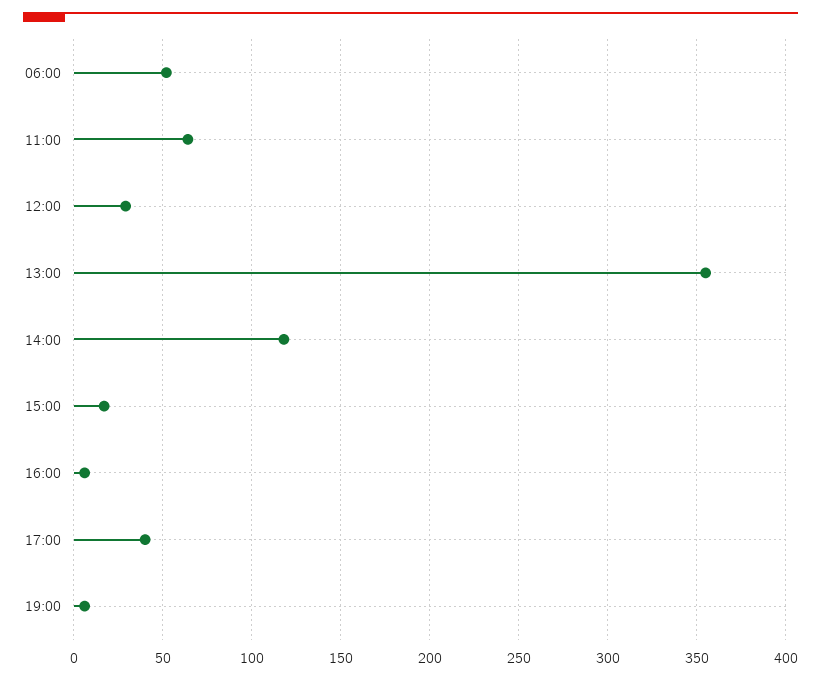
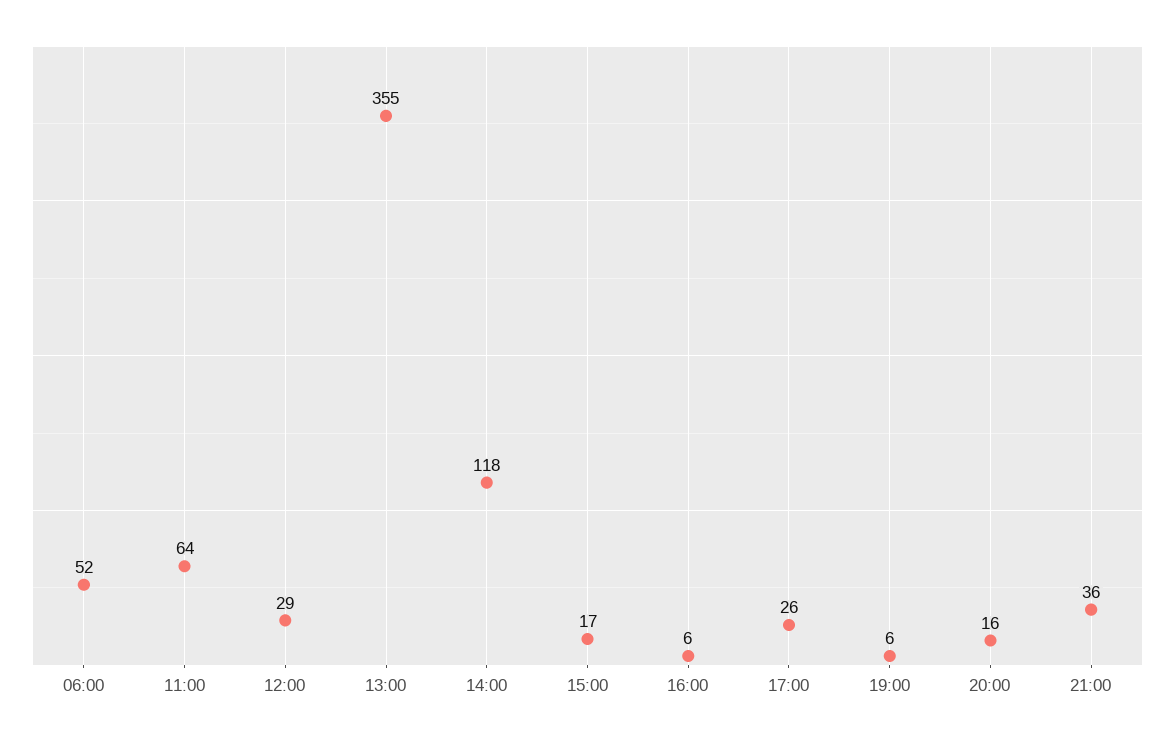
17:00: 40 -> 26
20:00: none -> 16
21:00: none -> 36

